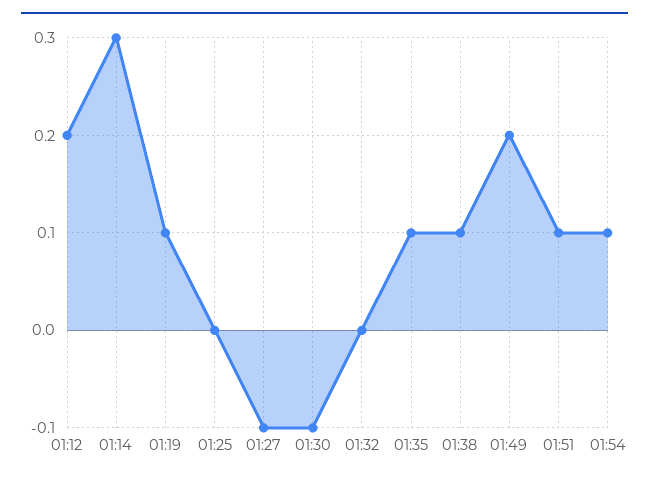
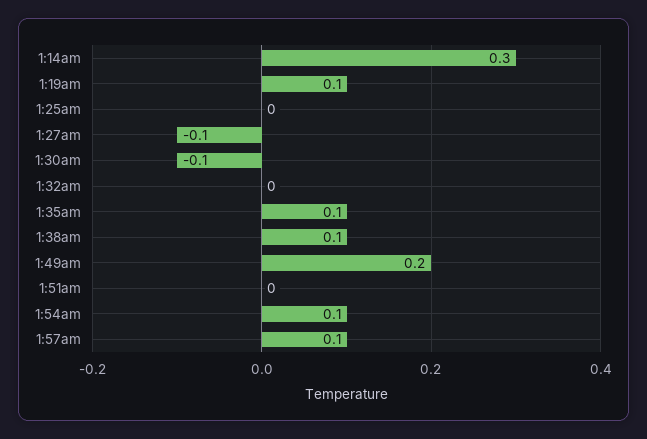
01:12: 0.2 -> none
01:51: 0.1 -> 0
1:57am: none -> 0.1

